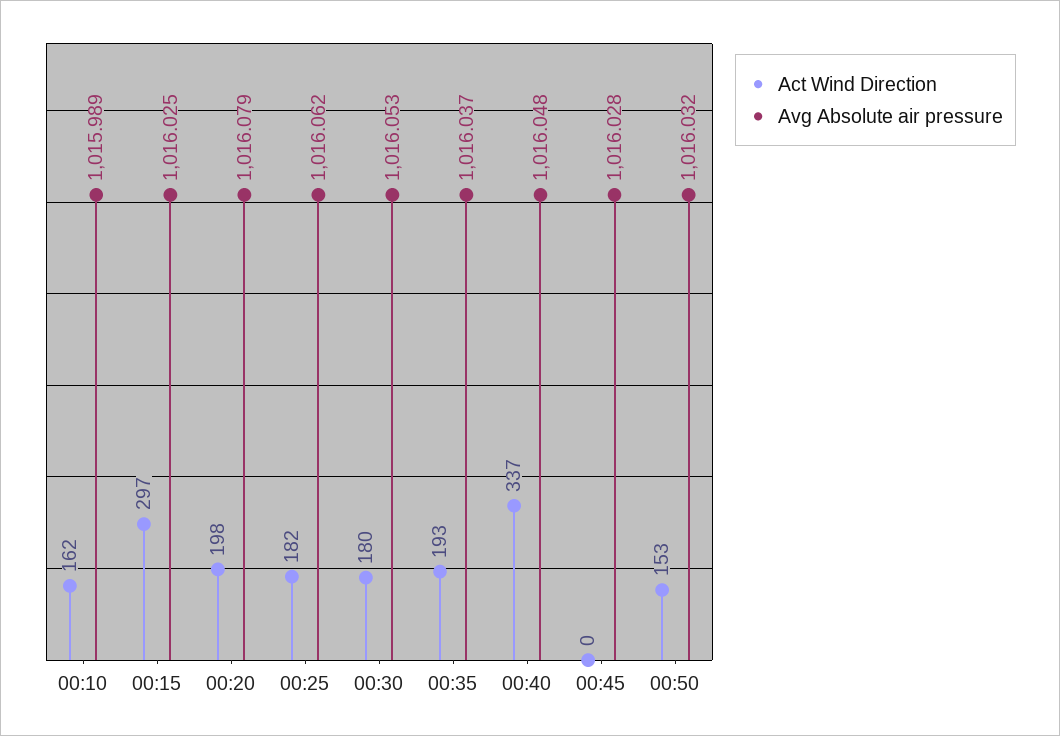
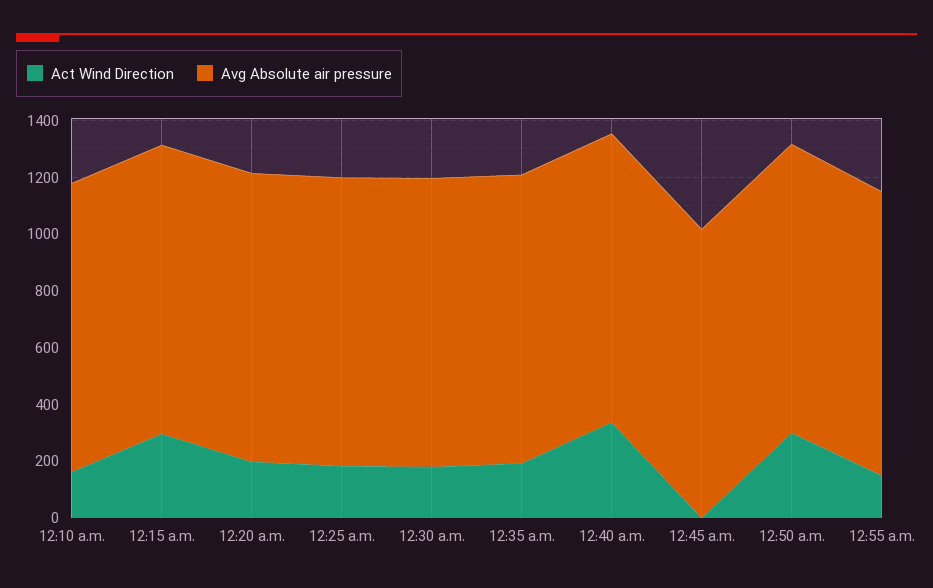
Act Wind Direction, 00:50: 153 -> 300
Act Wind Direction, 12:55 a.m.: none -> 150
Avg Absolute air pressure, 12:55 a.m.: none -> 1000

